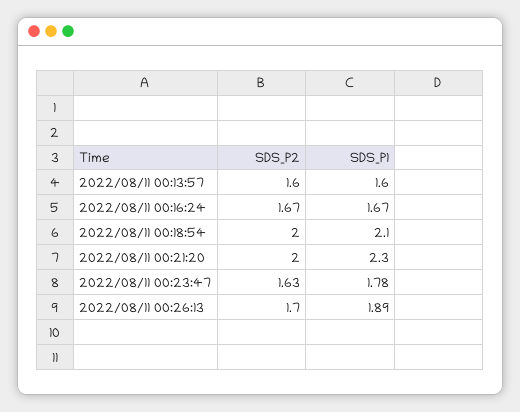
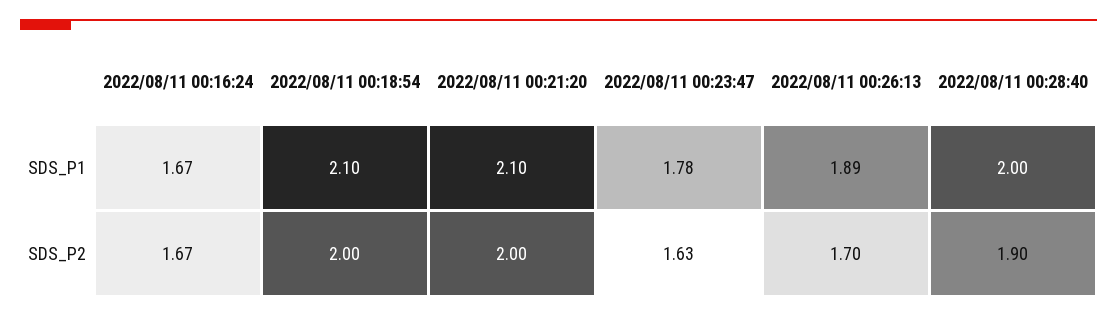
SDS_P2, 2022/08/11 00:13:57: 1.6 -> none
SDS_P1, 2022/08/11 00:13:57: 1.6 -> none
SDS_P1, 2022/08/11 00:21:20: 2.3 -> 2.1
SDS_P1, 2022/08/11 00:28:40: none -> 2
SDS_P2, 2022/08/11 00:28:40: none -> 1.9

